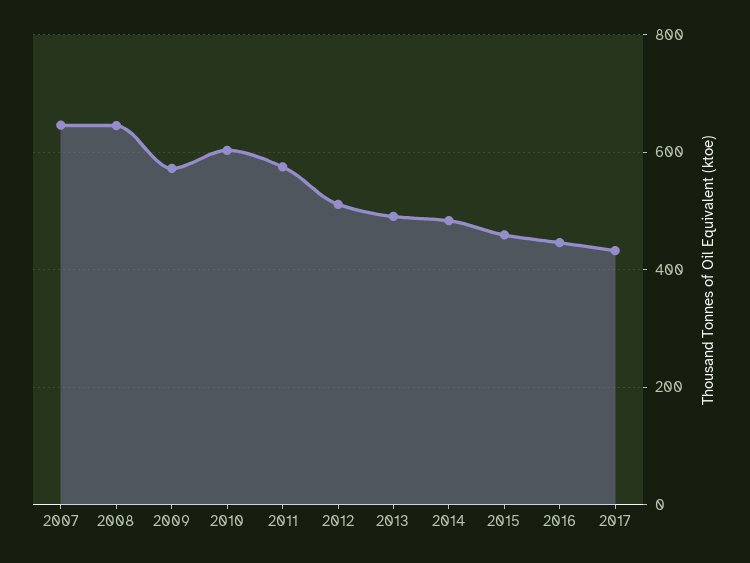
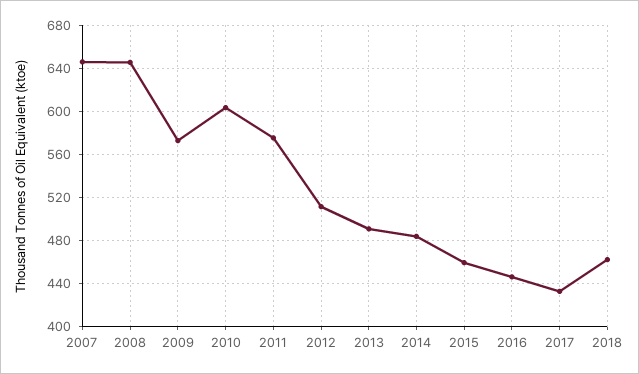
2018: none -> 460

